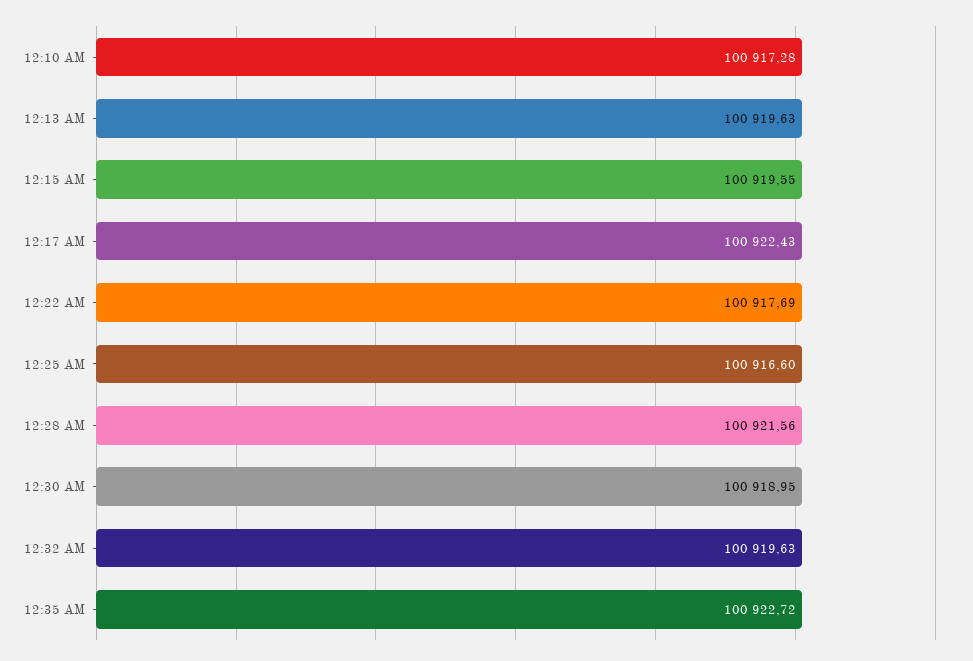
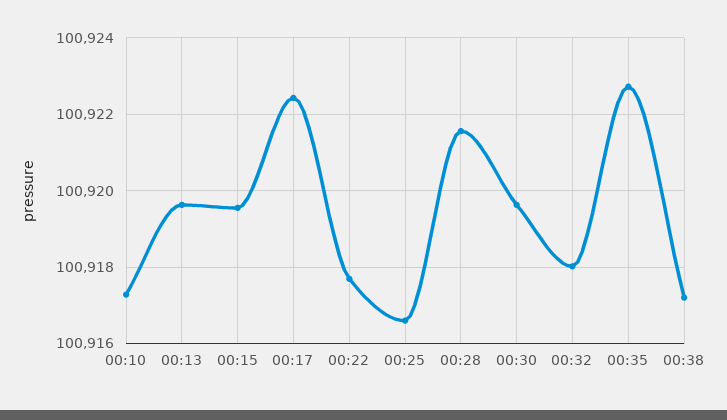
12:30 AM: 100918.95 -> 100919.6
12:32 AM: 100919.63 -> 100918
00:38: none -> 100917.2

